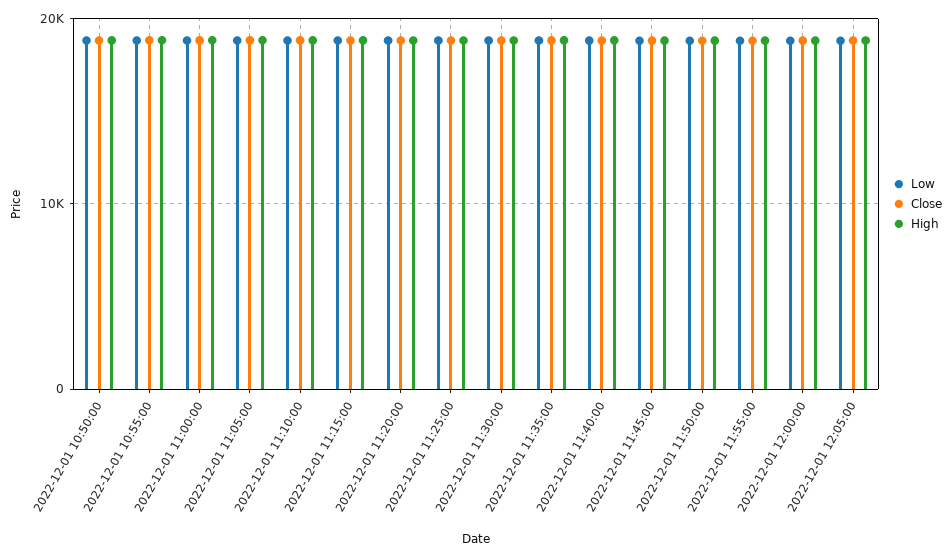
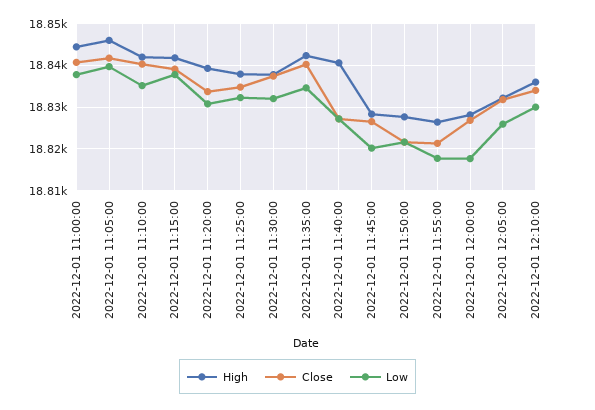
Low, 2022-12-01 10:50:00: 19000 -> none
Close, 2022-12-01 10:50:00: 19000 -> none
High, 2022-12-01 10:50:00: 19000 -> none
Low, 2022-12-01 10:55:00: 19000 -> none
Close, 2022-12-01 10:55:00: 19000 -> none
High, 2022-12-01 10:55:00: 19000 -> none
High, 2022-12-01 12:10:00: none -> 18836
Close, 2022-12-01 12:10:00: none -> 18834
Low, 2022-12-01 12:10:00: none -> 18830

